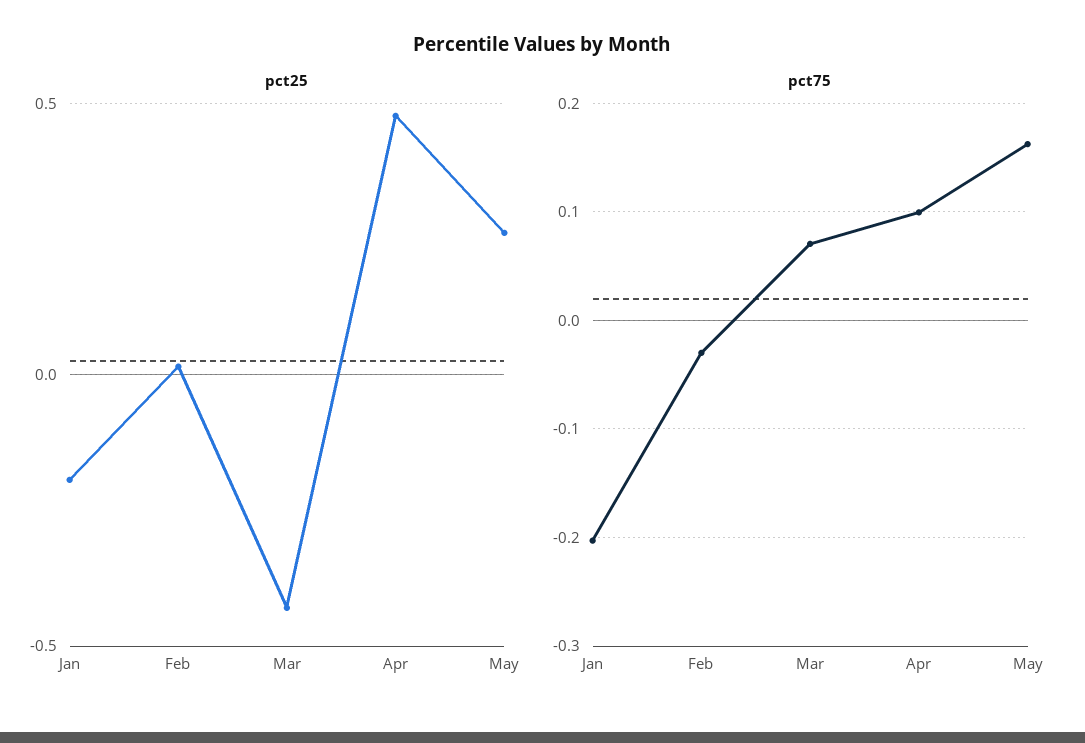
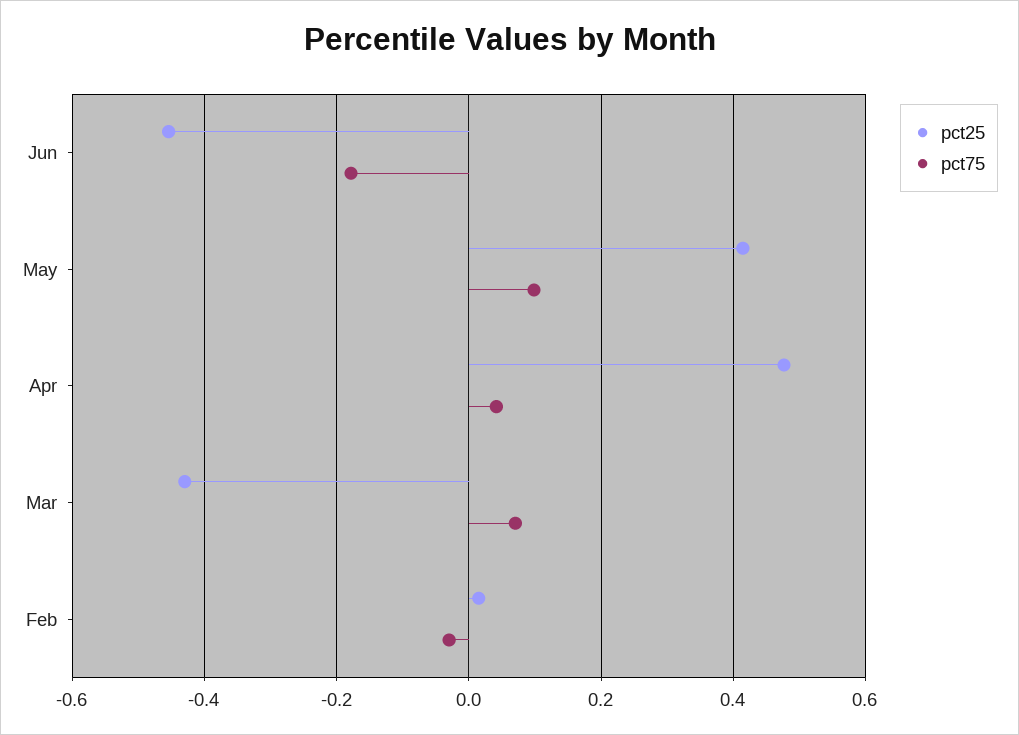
pct25, Jan: -0.2 -> none
pct25, May: 0.25 -> 0.42
pct75, Jan: -0.2 -> none
pct75, Apr: 0.1 -> 0.04
pct75, May: 0.16 -> 0.1
pct25, Jun: none -> -0.46
pct75, Jun: none -> -0.18

